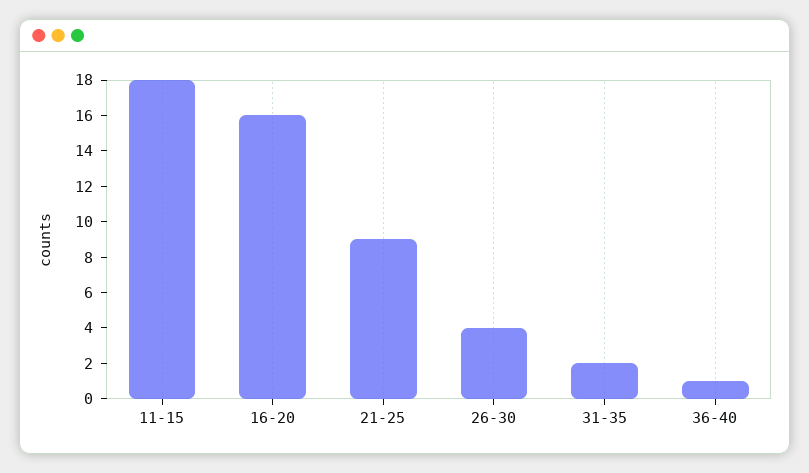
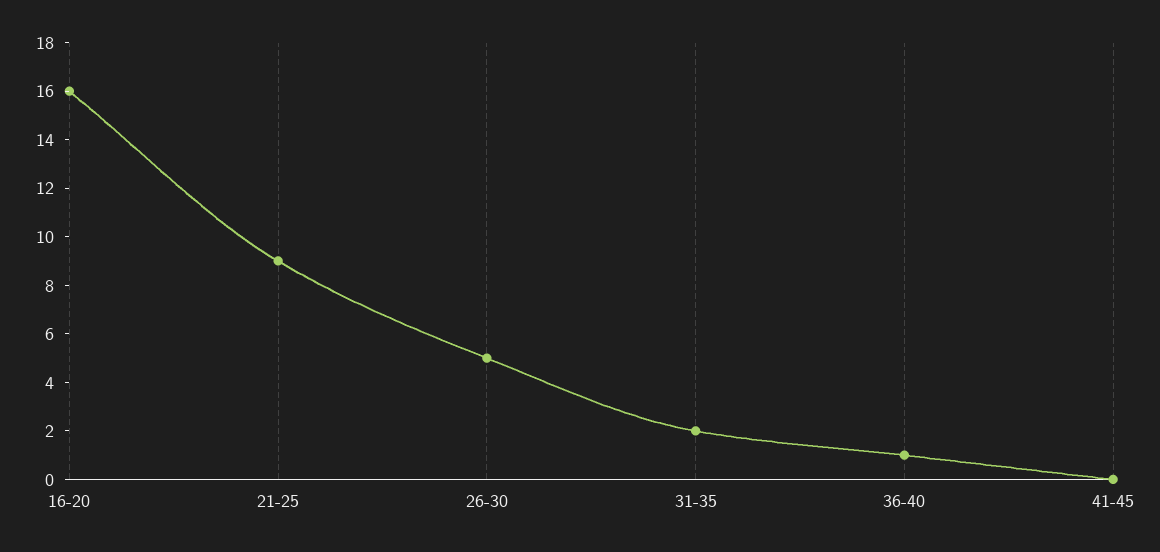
11-15: 18 -> none
26-30: 4 -> 5
41-45: none -> 0

